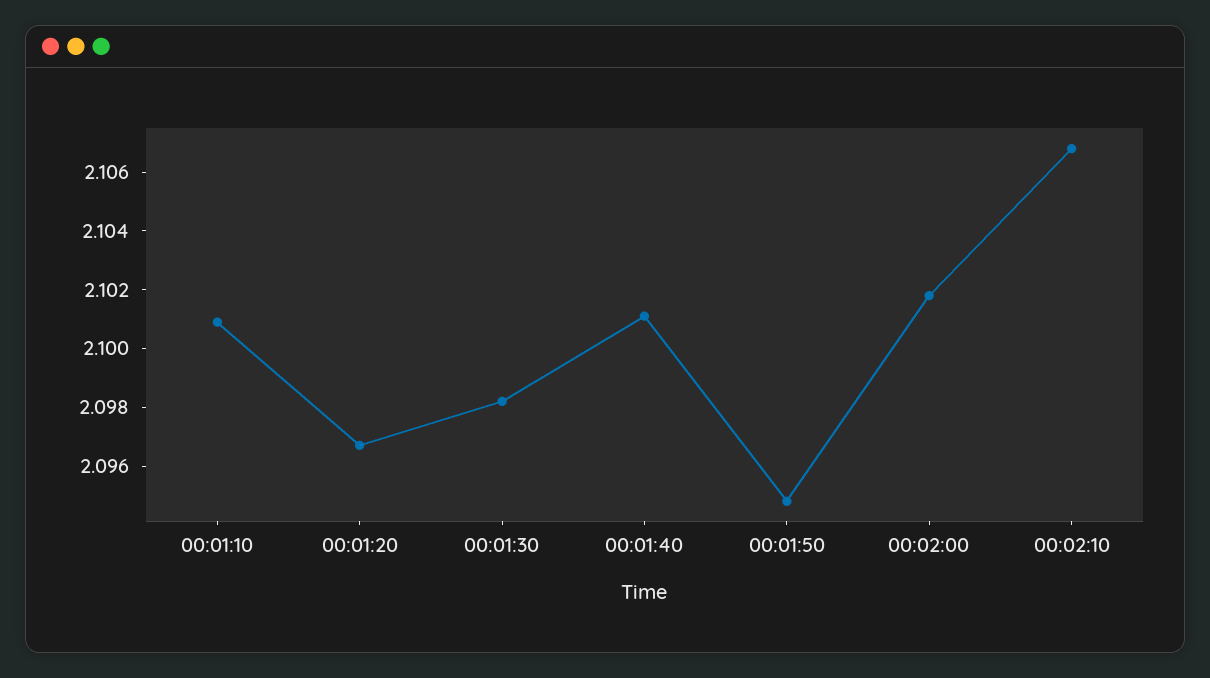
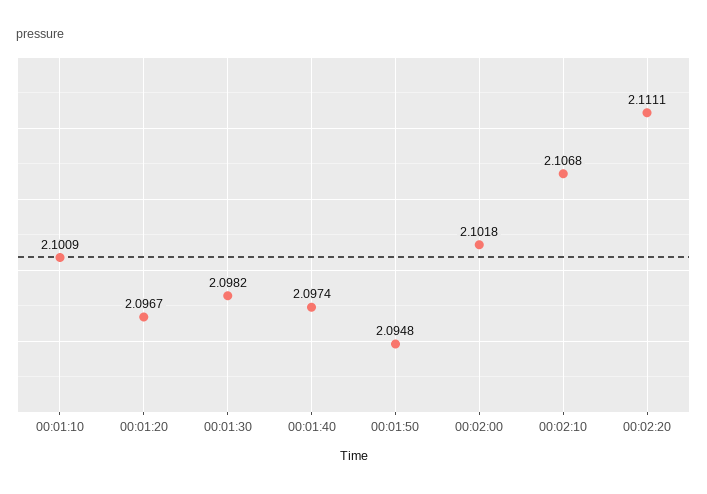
00:01:40: 2.101 -> 2.0974
00:02:20: none -> 2.1111

